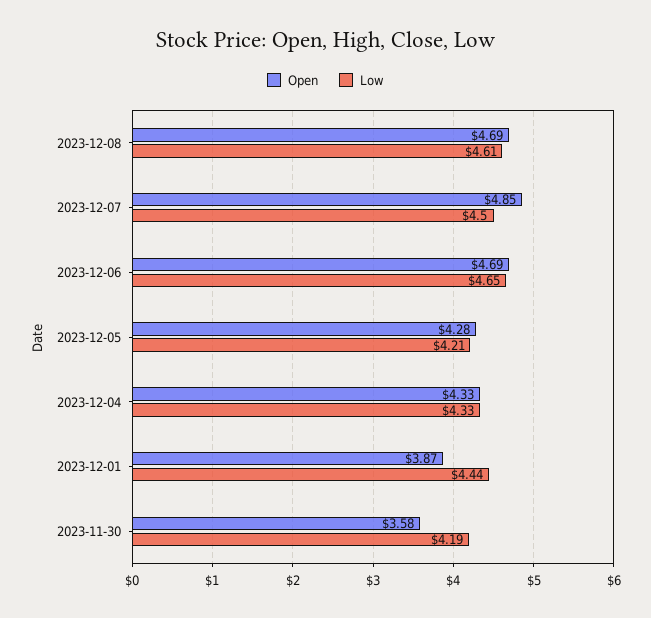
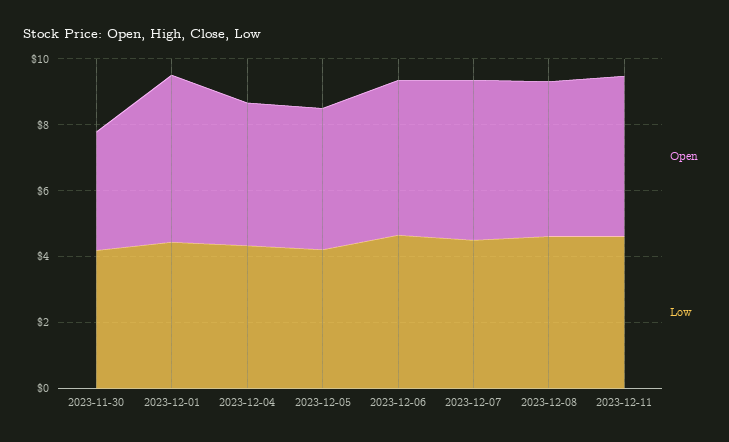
Open, 2023-12-01: 3.87 -> 5
Open, 2023-12-11: none -> 5
Low, 2023-12-11: none -> 4.5

